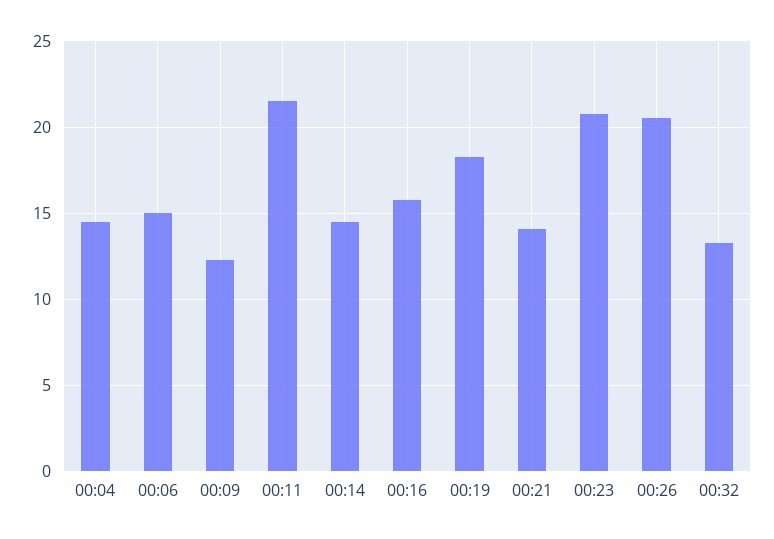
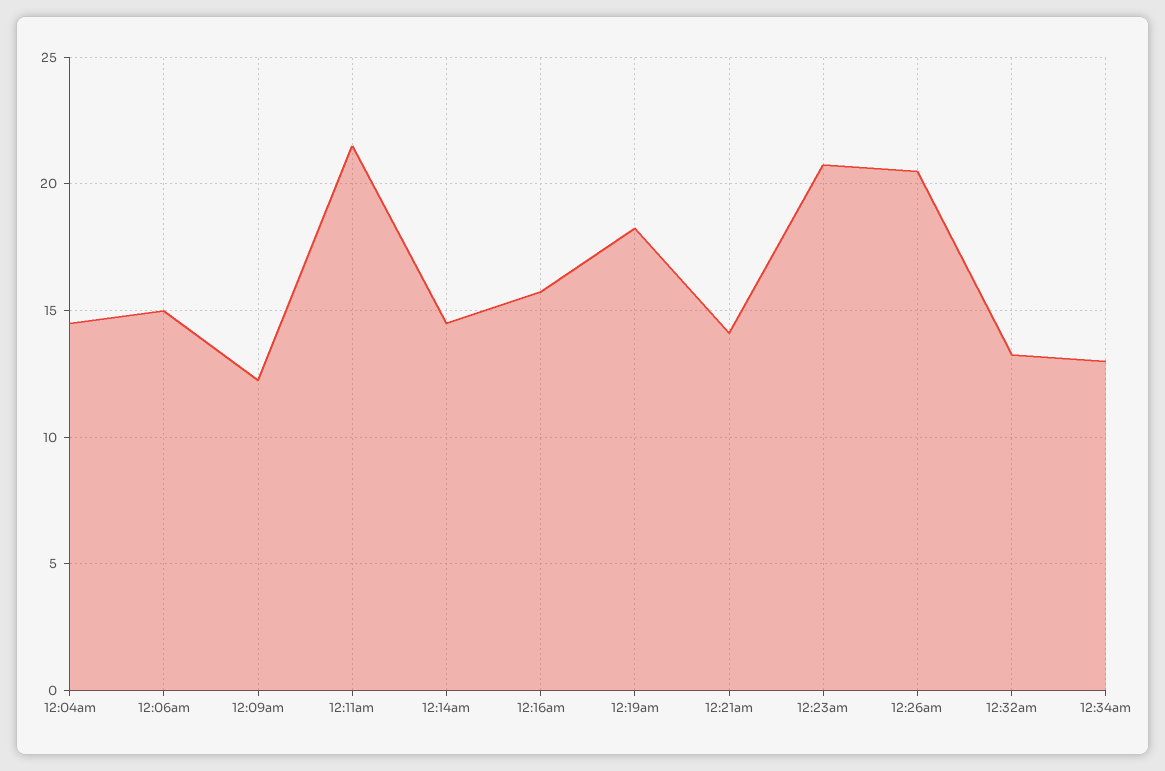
12:34am: none -> 13

